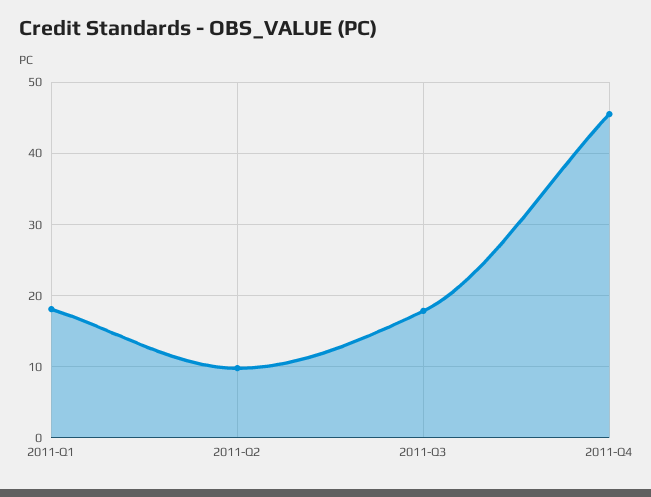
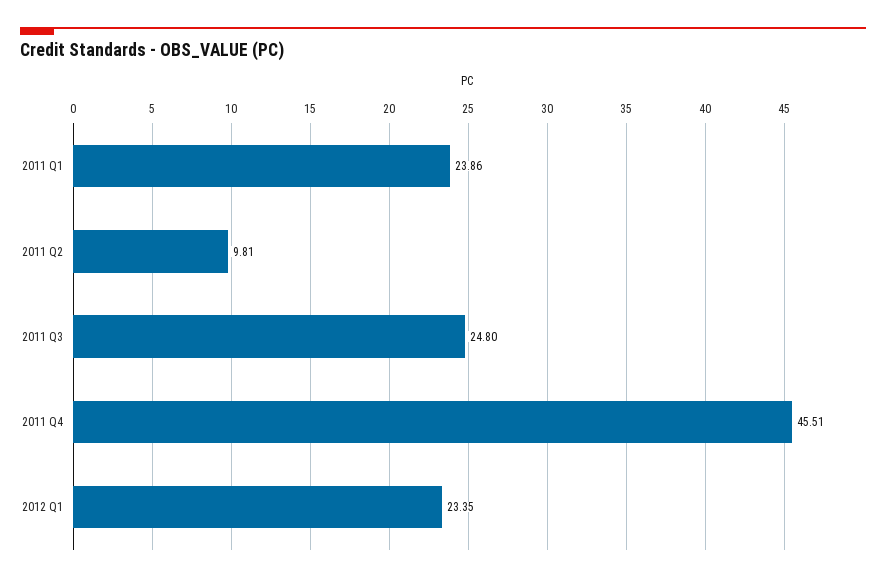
2011-Q1: 18 -> 23.86
2011-Q3: 18 -> 24.8
2012 Q1: none -> 23.35

